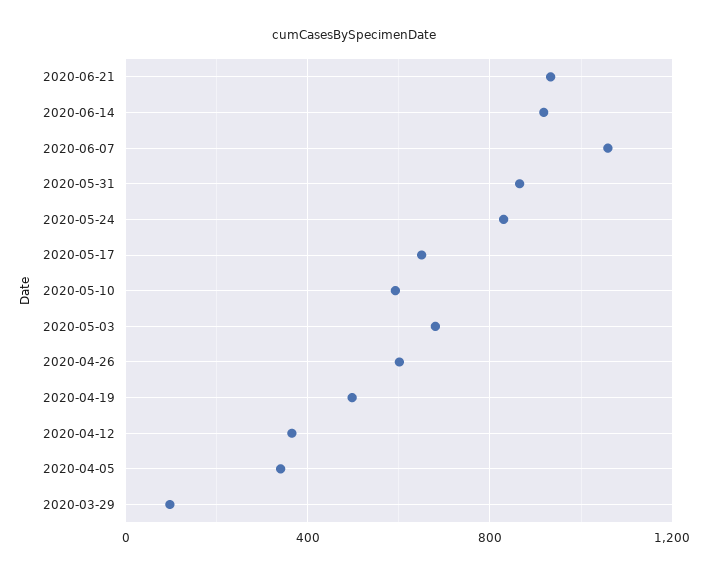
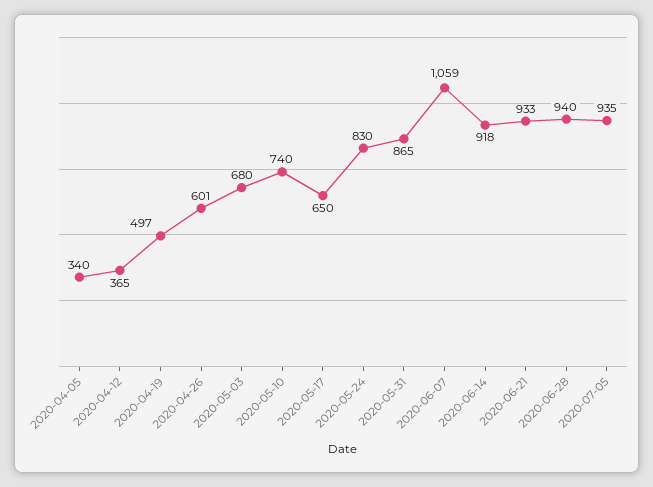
2020-05-10: 600 -> 740
2020-03-29: 100 -> none
2020-06-28: none -> 940
2020-07-05: none -> 935

